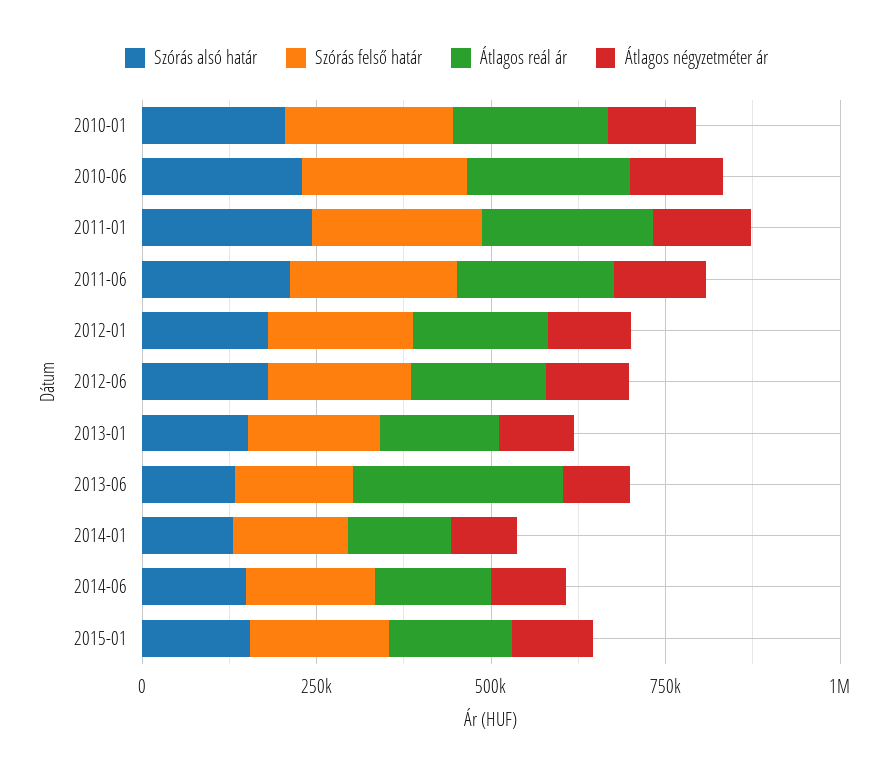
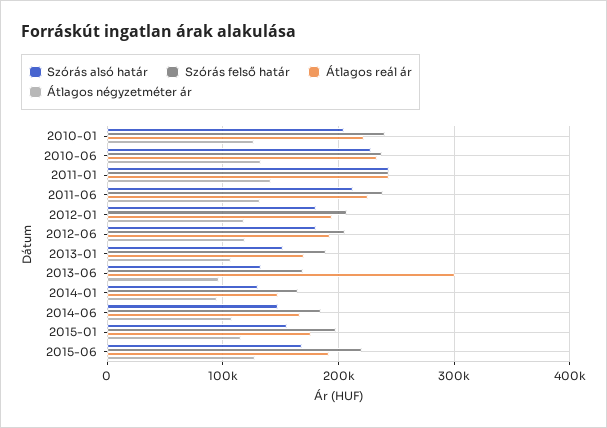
Szórás alsó határ, 2015-06: none -> 170000
Szórás felső határ, 2015-06: none -> 220000
Átlagos reál ár, 2015-06: none -> 190000
Átlagos négyzetméter ár, 2015-06: none -> 130000

